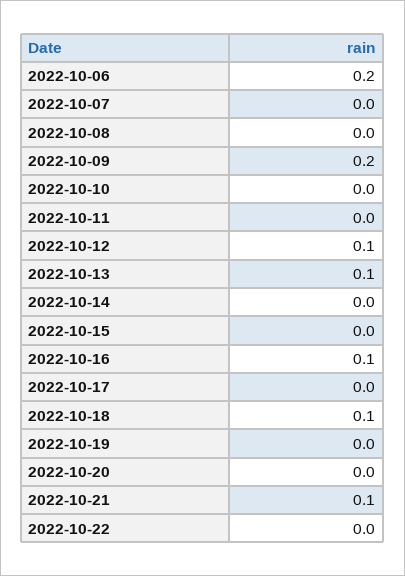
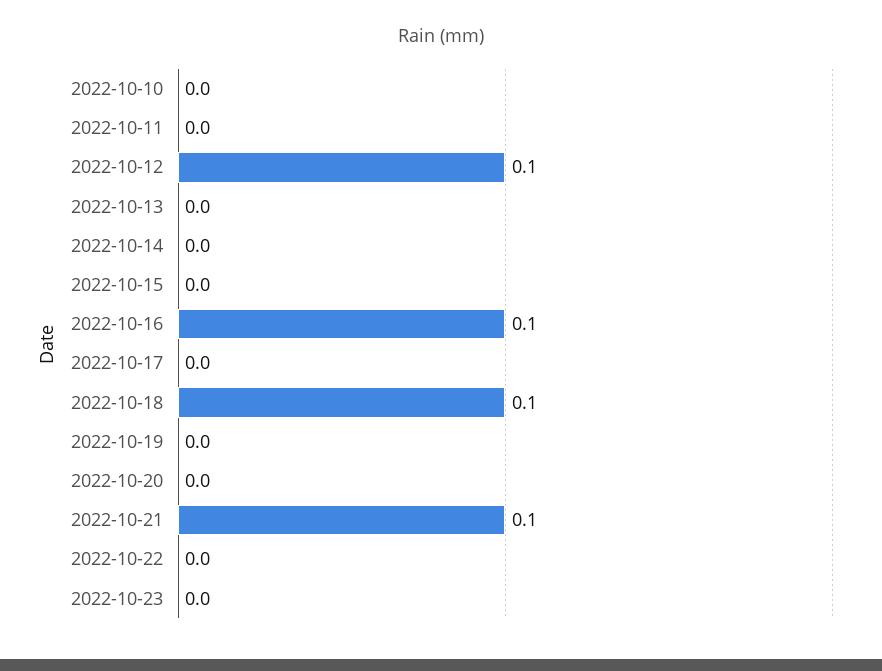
2022-10-06: 0.2 -> none
2022-10-07: 0 -> none
2022-10-08: 0 -> none
2022-10-09: 0.2 -> none
2022-10-13: 0.1 -> 0
2022-10-23: none -> 0

